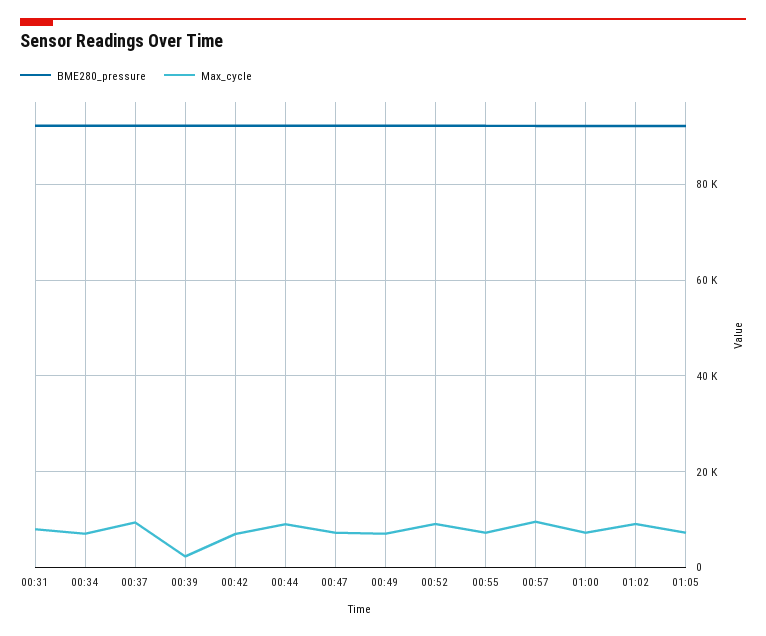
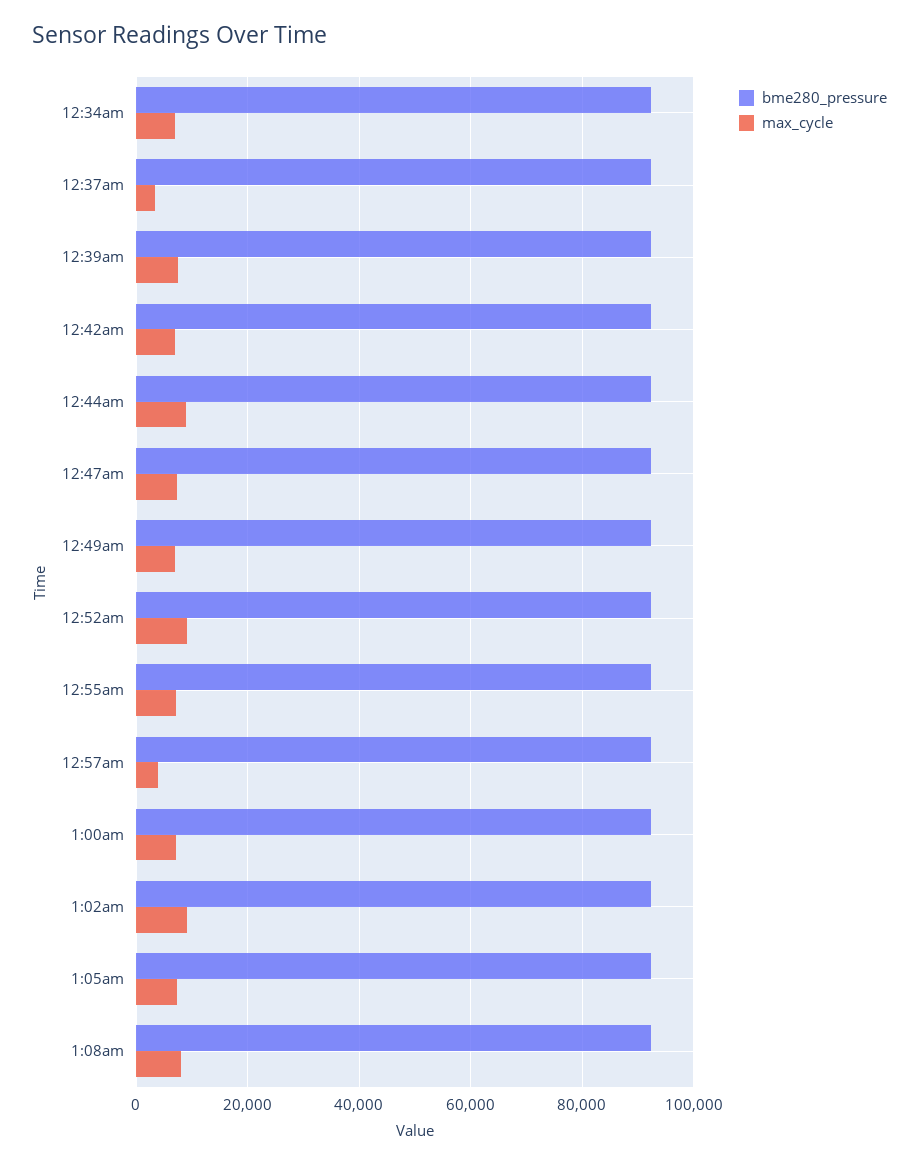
BME280_pressure, 00:31: 92000 -> none
Max_cycle, 00:31: 8000 -> none
Max_cycle, 00:37: 10000 -> 4000
Max_cycle, 00:39: 2000 -> 8000
Max_cycle, 00:57: 10000 -> 4000
BME280_pressure, 1:08am: none -> 92000
Max_cycle, 1:08am: none -> 8000

